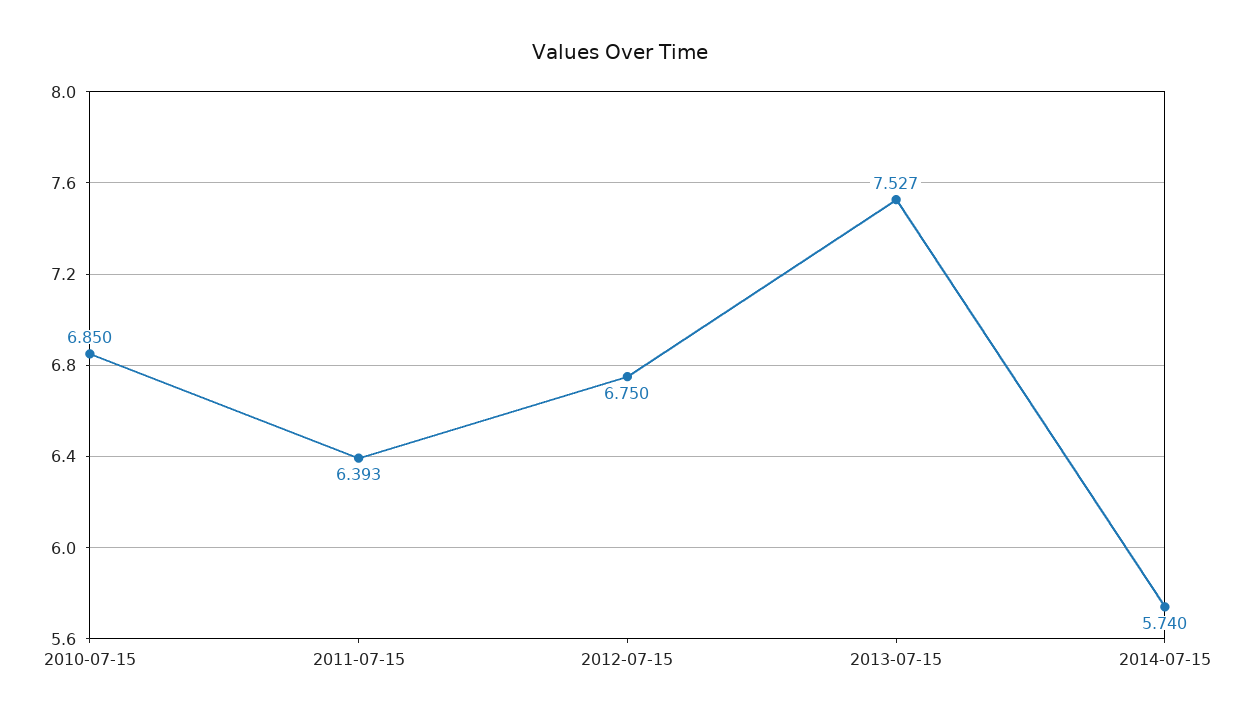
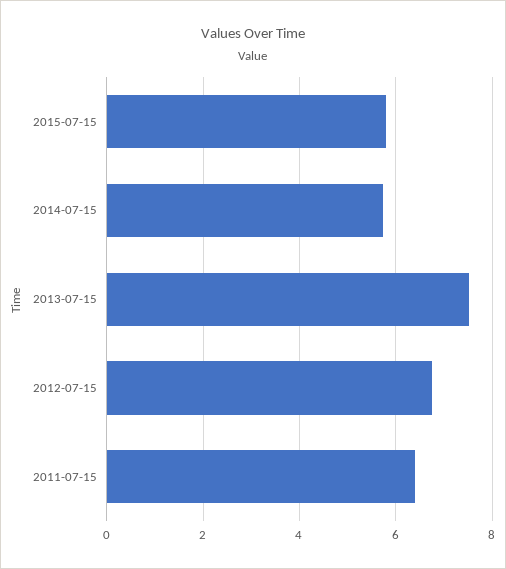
2010-07-15: 6.85 -> none
2015-07-15: none -> 5.8

